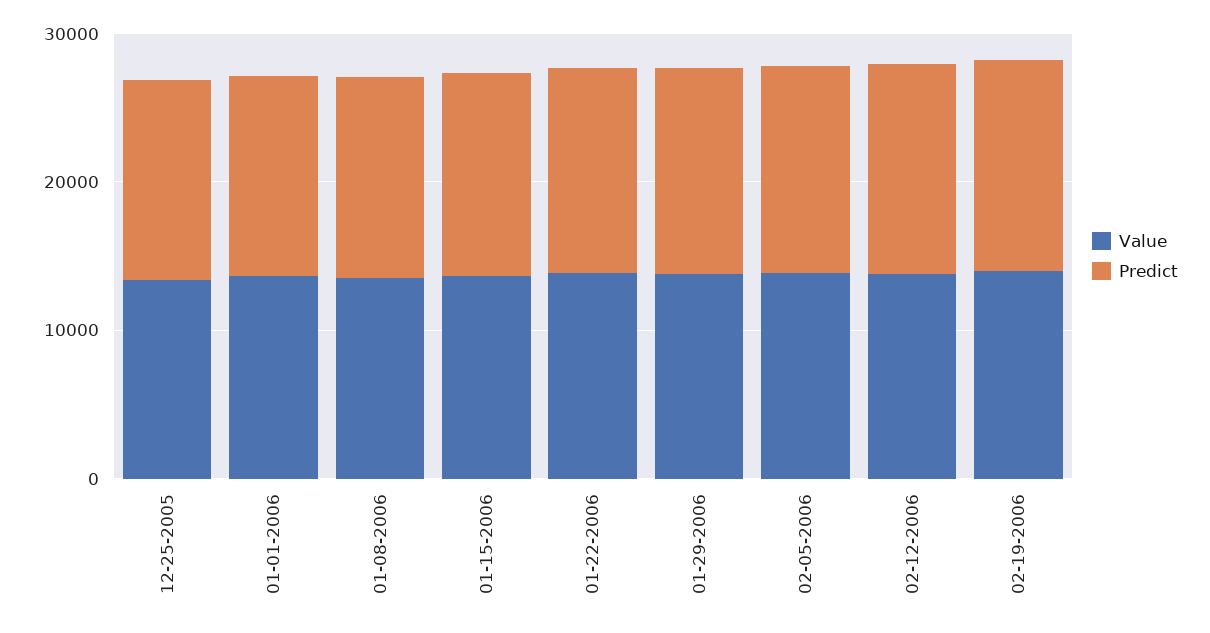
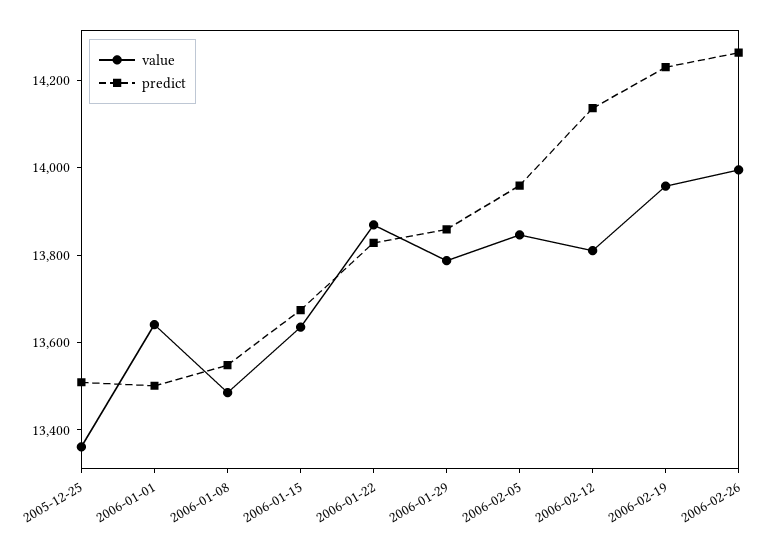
Value, 2006-02-26: none -> 14000
Predict, 2006-02-26: none -> 14250

